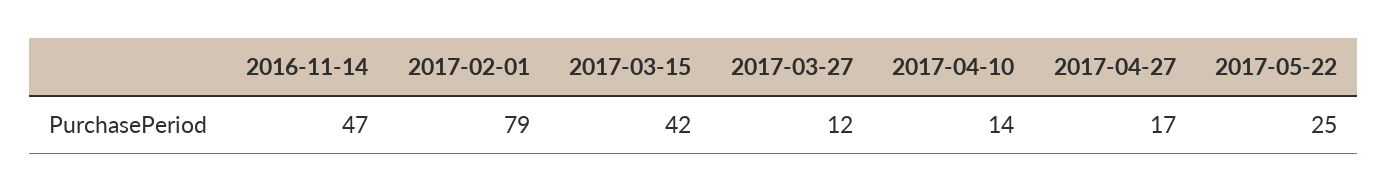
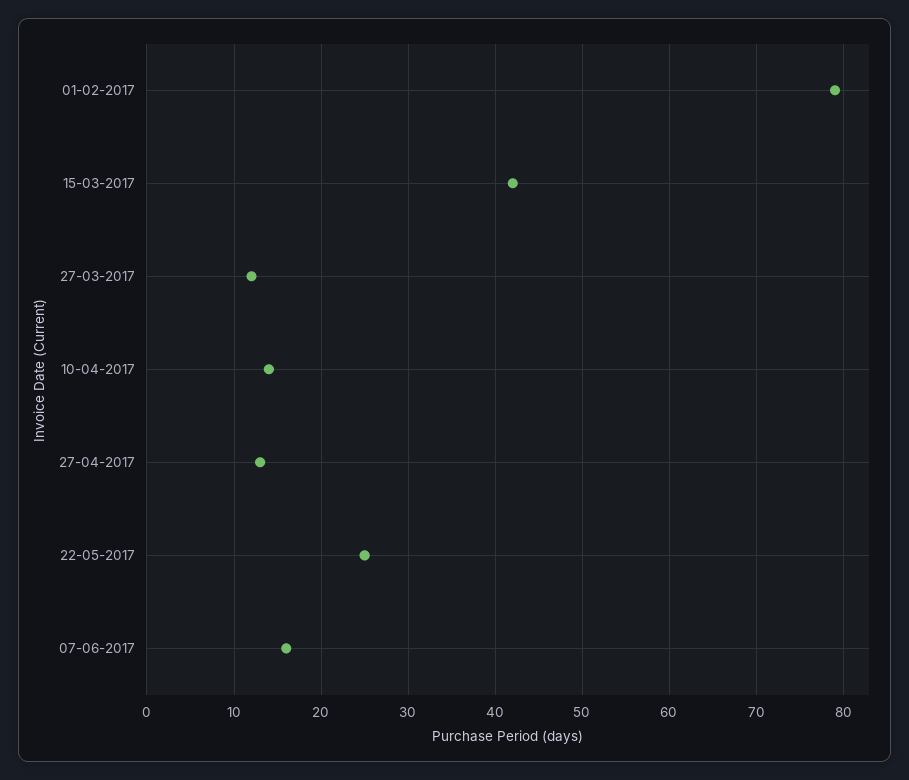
2016-11-14: 47 -> none
2017-04-27: 17 -> 13
07-06-2017: none -> 16

